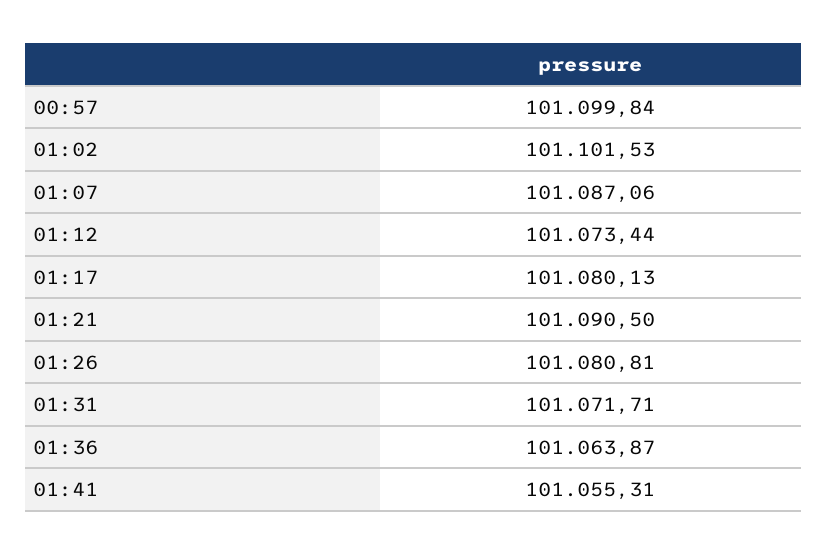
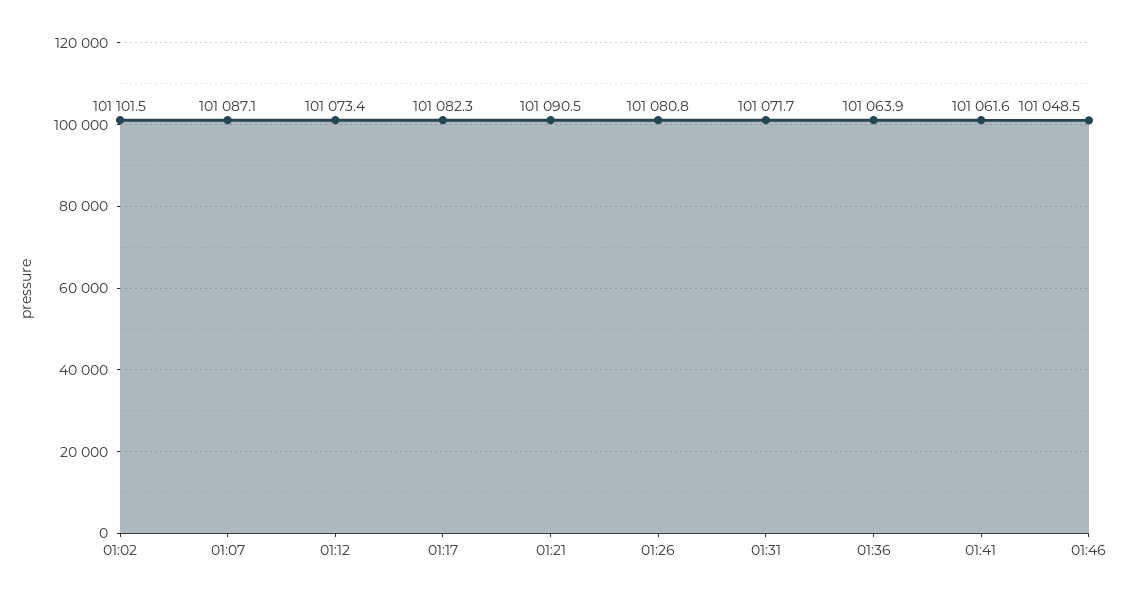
00:57: 101099.84 -> none
01:17: 101080.13 -> 101082.3
01:41: 101055.31 -> 101061.6
01:46: none -> 101048.5

